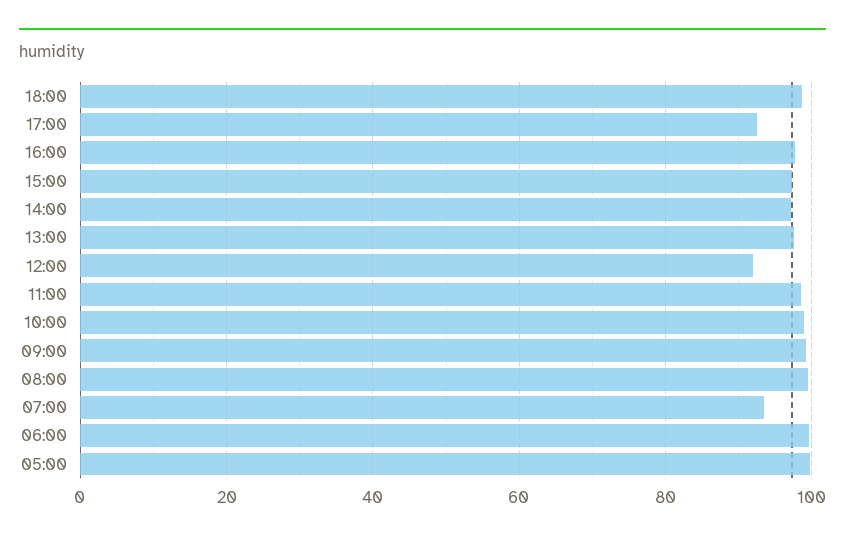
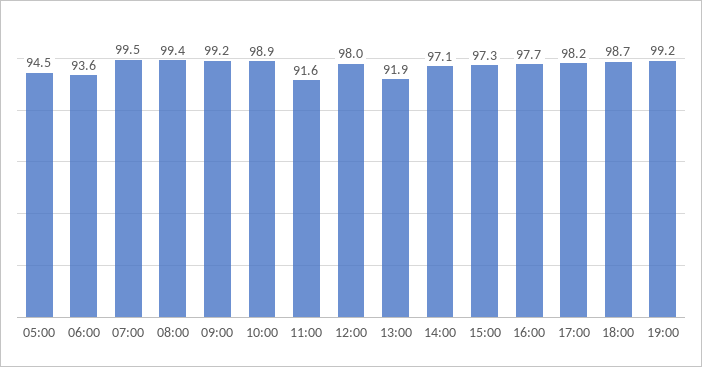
17:00: 92 -> 98.2
13:00: 98 -> 91.9
12:00: 92 -> 98
11:00: 98 -> 91.6
07:00: 94 -> 99.5
06:00: 100 -> 93.6
05:00: 100 -> 94.5
19:00: none -> 99.2

